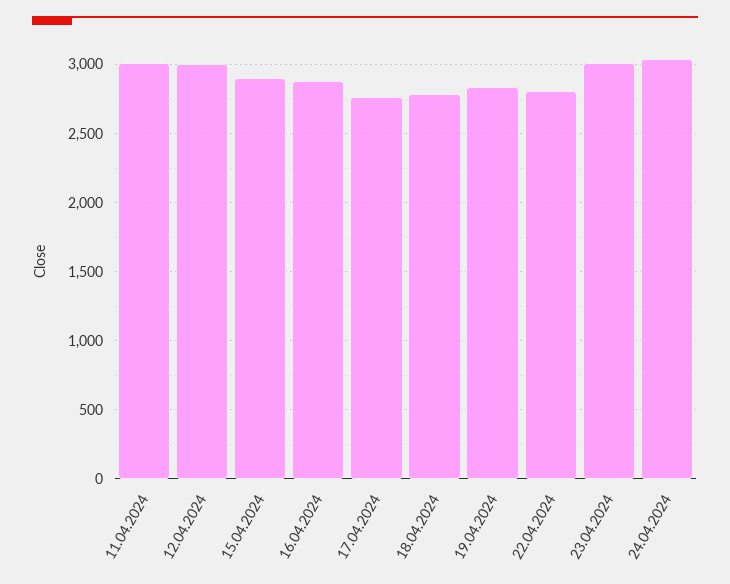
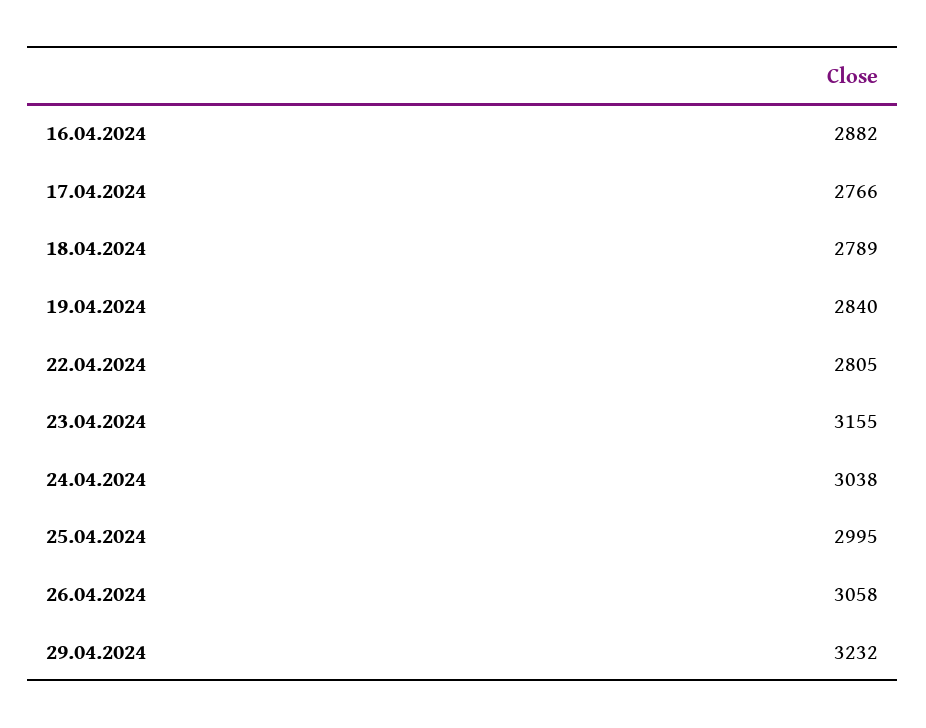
11.04.2024: 3000 -> none
12.04.2024: 3000 -> none
15.04.2024: 2900 -> none
23.04.2024: 3000 -> 3155
25.04.2024: none -> 2995
26.04.2024: none -> 3058
29.04.2024: none -> 3232

